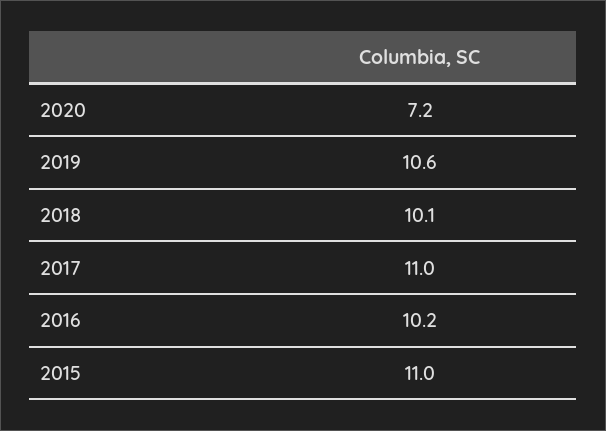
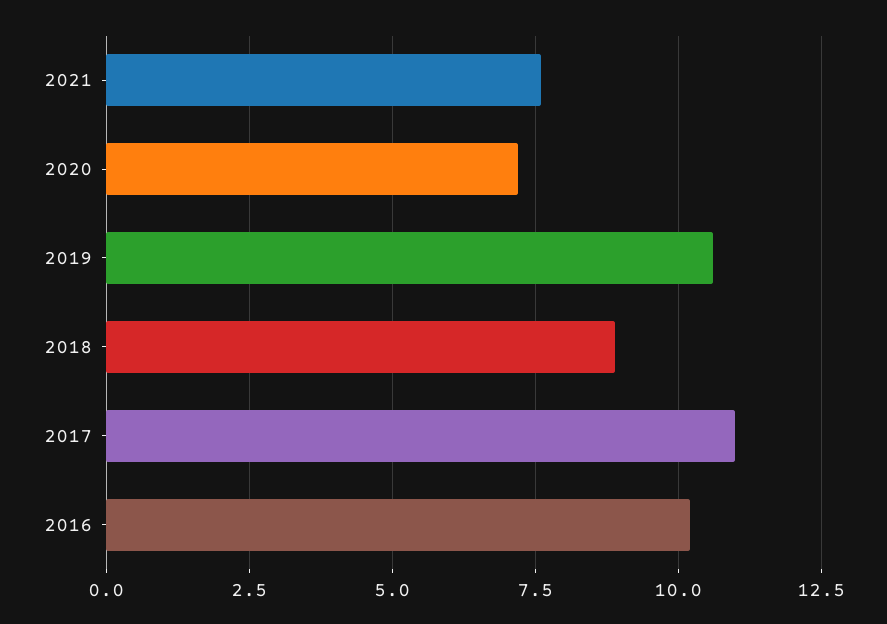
2018: 10.1 -> 9
2015: 11 -> none
2021: none -> 7.5

